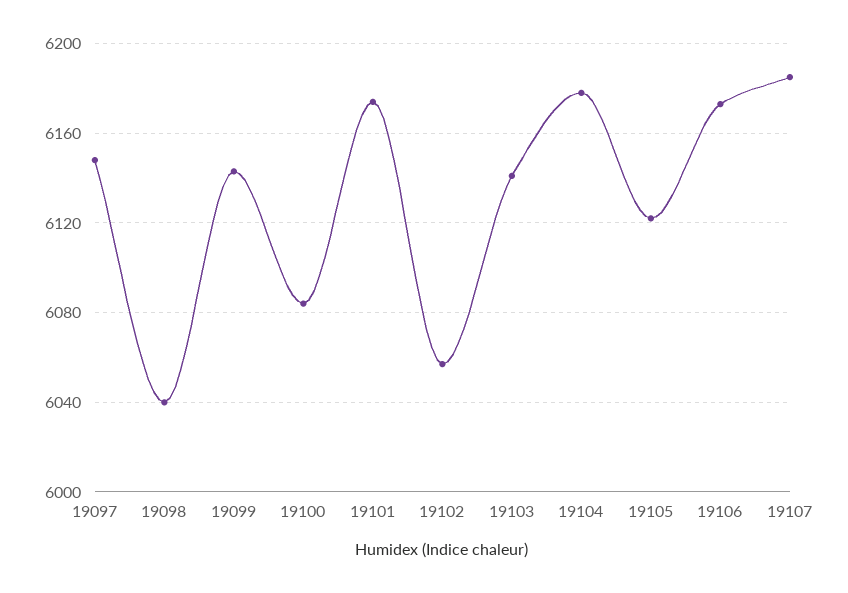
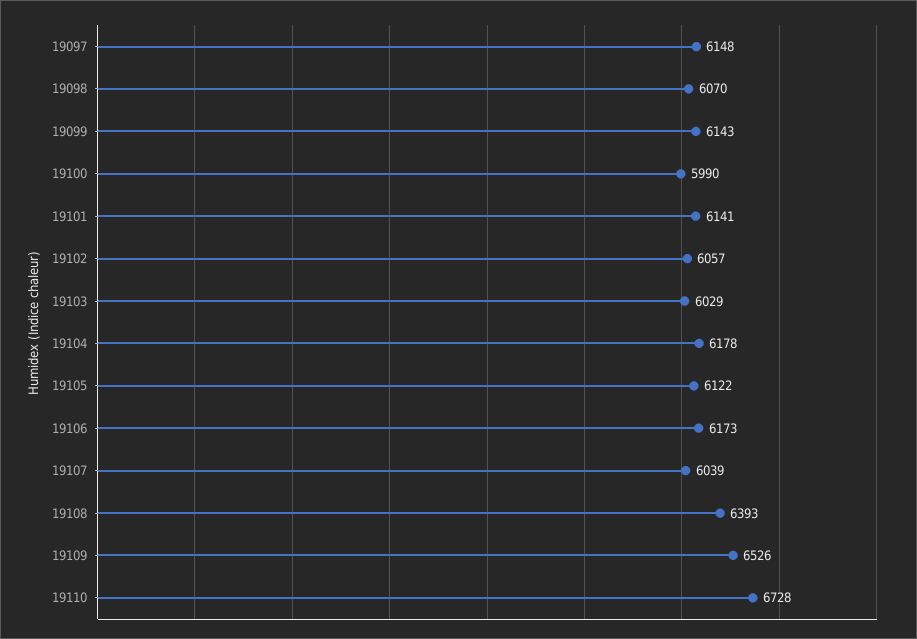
19098: 6040 -> 6070
19100: 6085 -> 5990
19101: 6175 -> 6141
19103: 6140 -> 6029
19107: 6185 -> 6039
19108: none -> 6393
19109: none -> 6526
19110: none -> 6728

